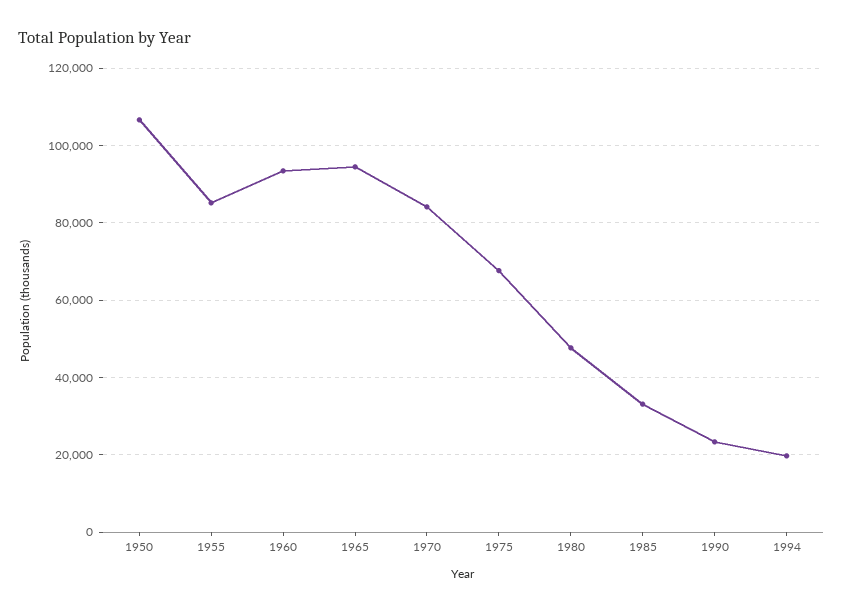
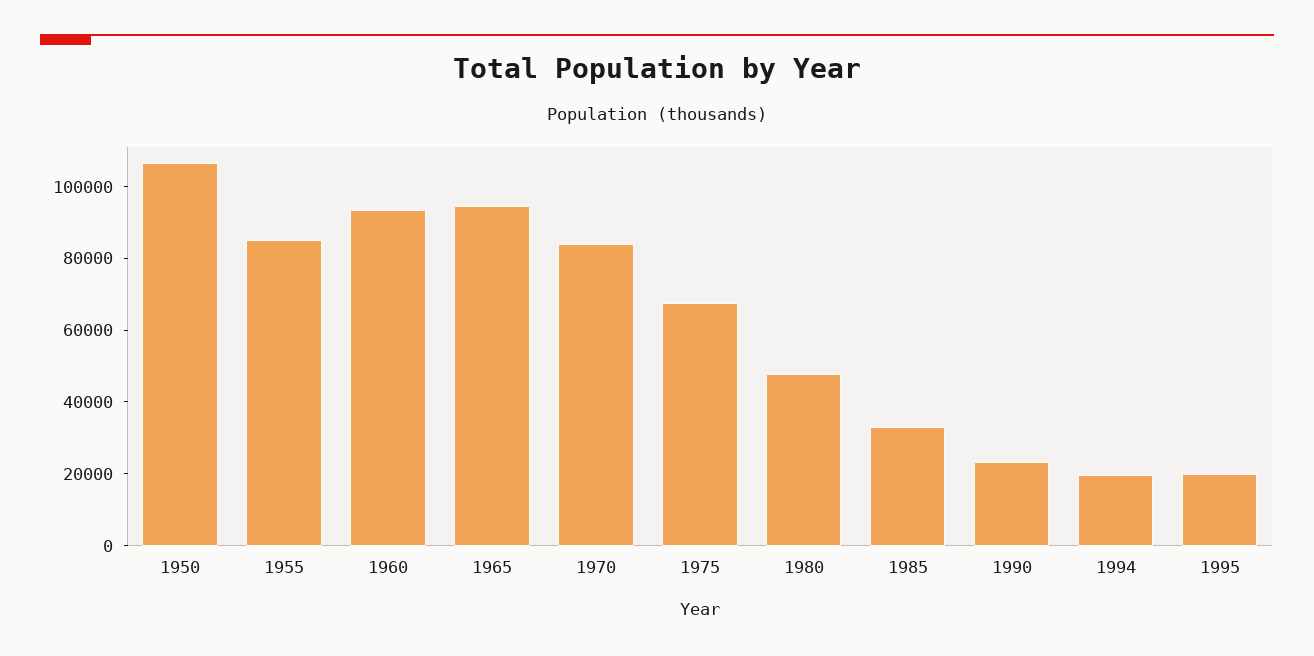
1995: none -> 20000

